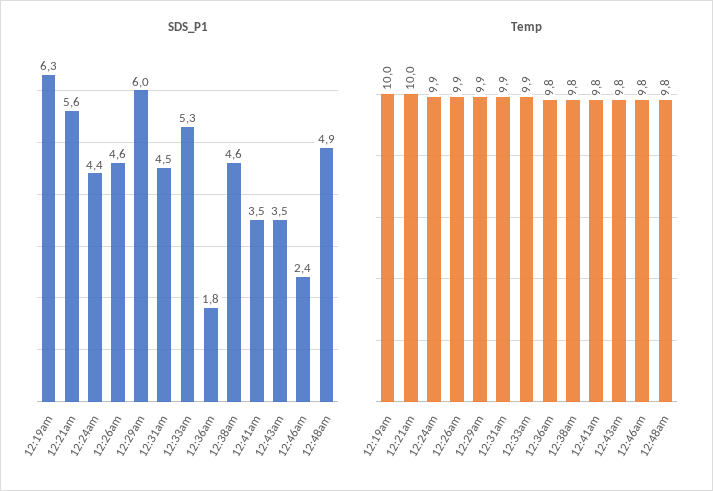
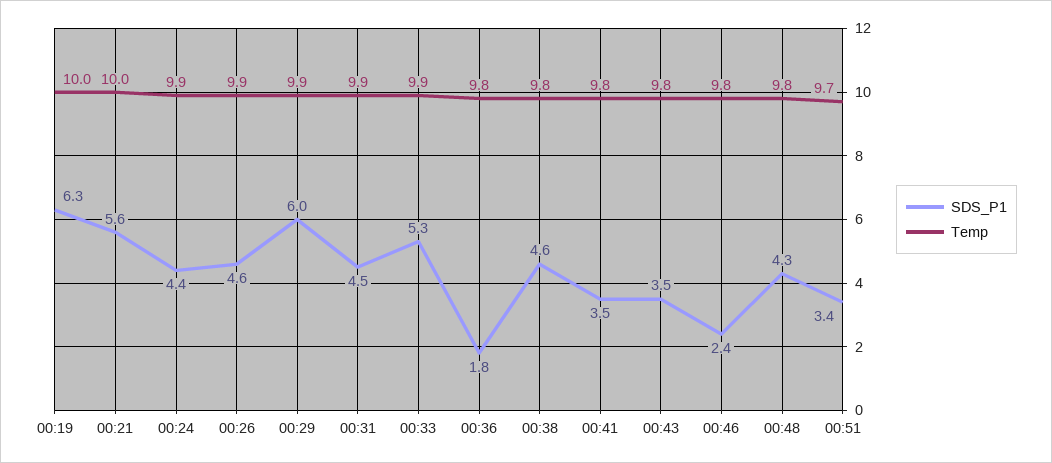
SDS_P1, 12:48am: 4.9 -> 4.3
SDS_P1, 00:51: none -> 3.4
Temp, 00:51: none -> 9.7

